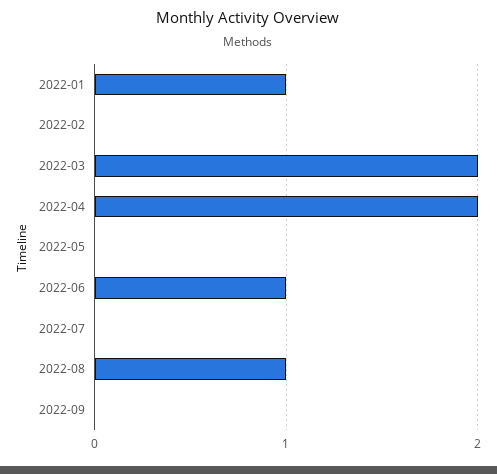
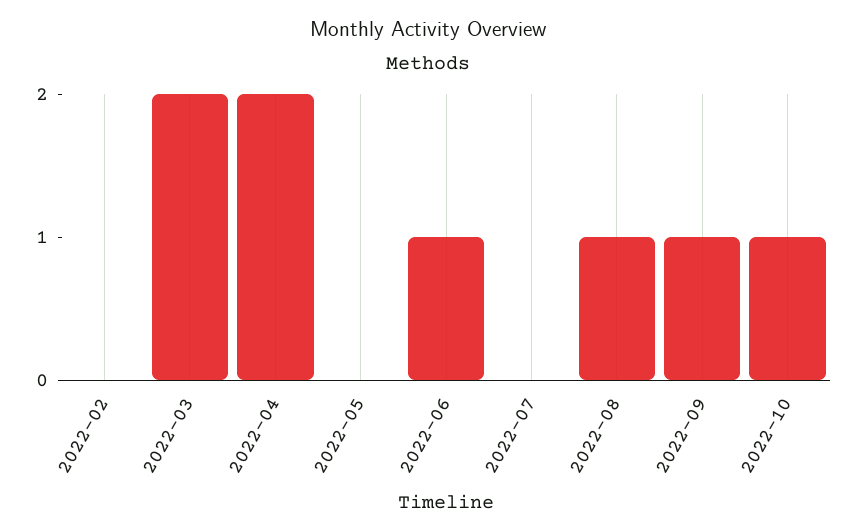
2022-01: 1 -> none
2022-09: 0 -> 1
2022-10: none -> 1

